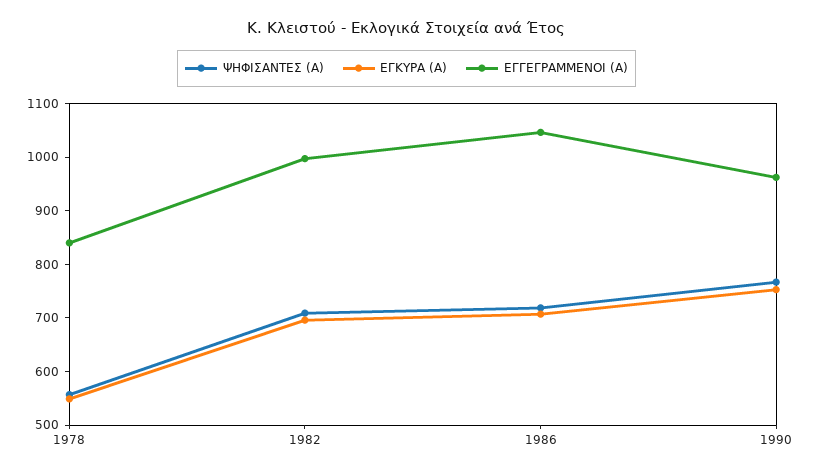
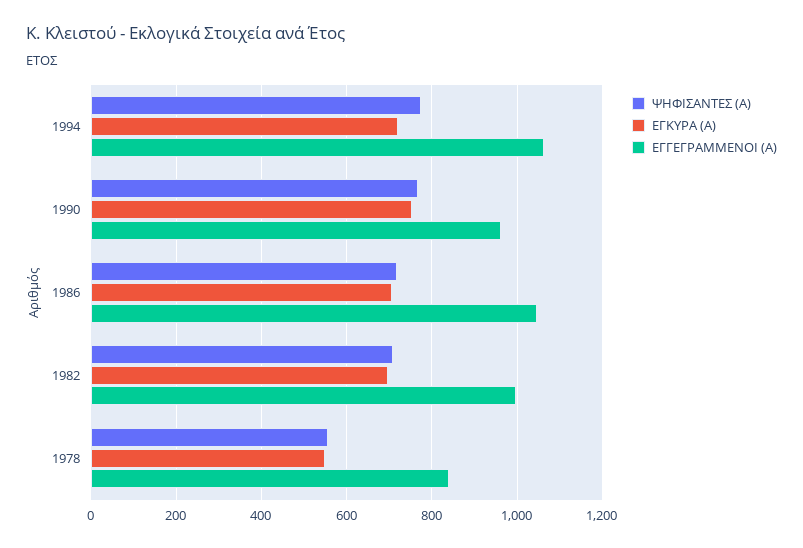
ΨΗΦΙΣΑΝΤΕΣ (Α), 1994: none -> 780
ΕΓΚΥΡΑ (Α), 1994: none -> 720
ΕΓΓΕΓΡΑΜΜΕΝΟΙ (Α), 1994: none -> 1060

